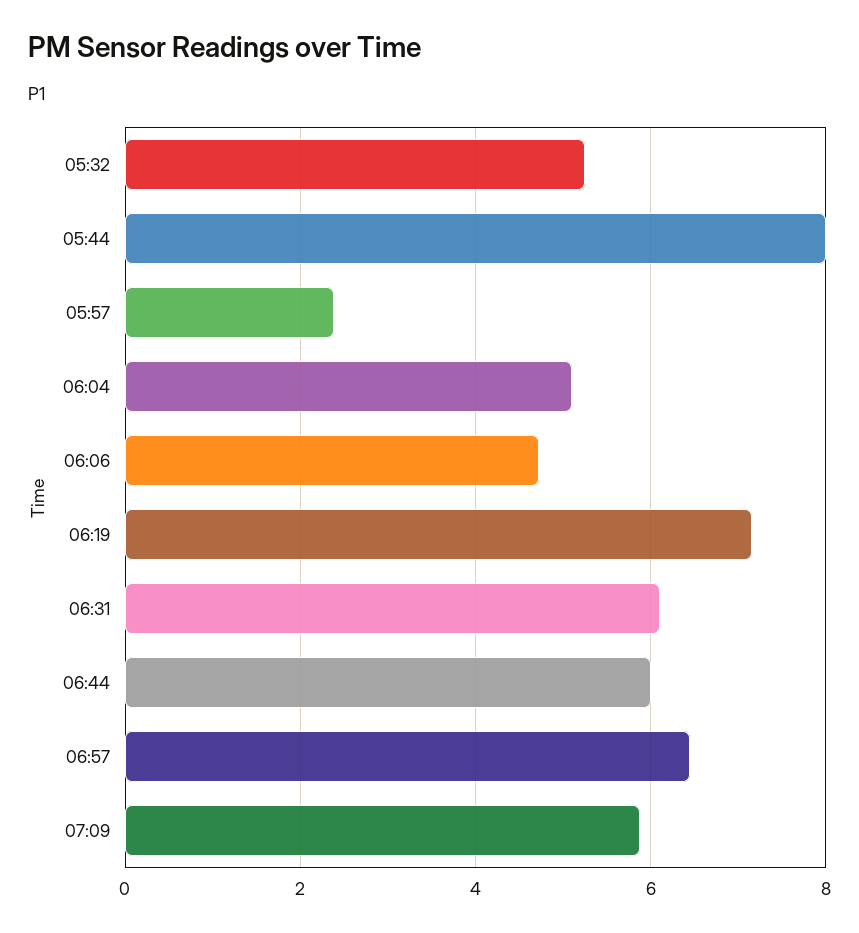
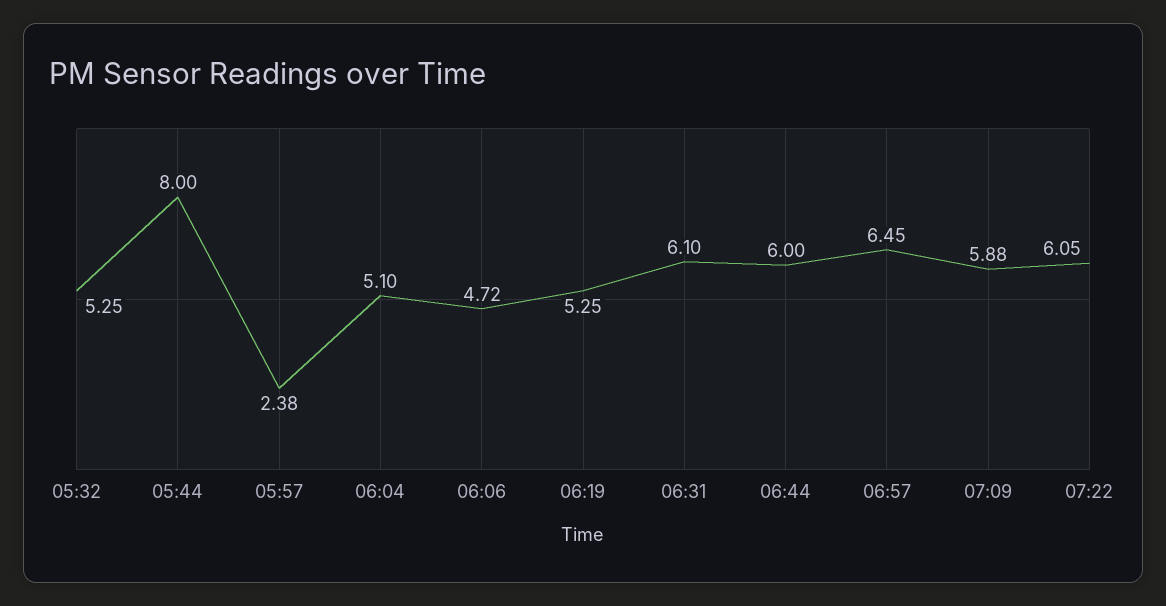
06:19: 7.2 -> 5.25
07:22: none -> 6.05

